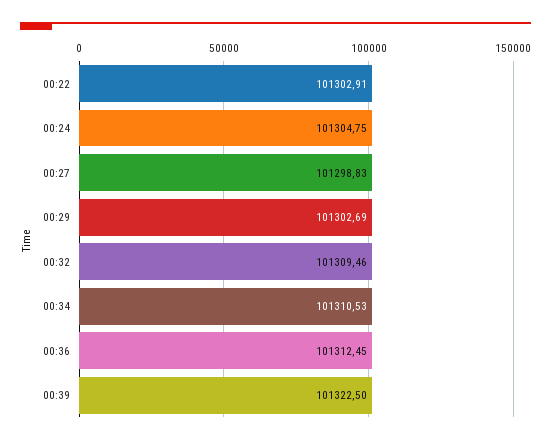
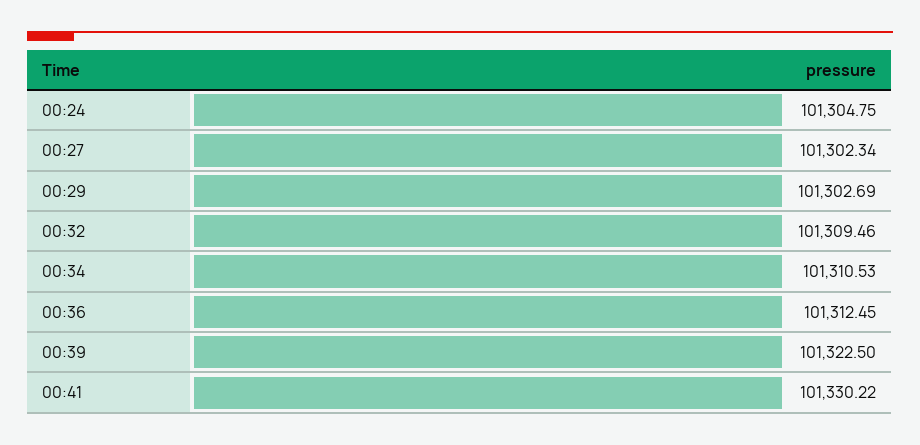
00:22: 101302.91 -> none
00:27: 101298.83 -> 101302.34
00:41: none -> 101330.22

